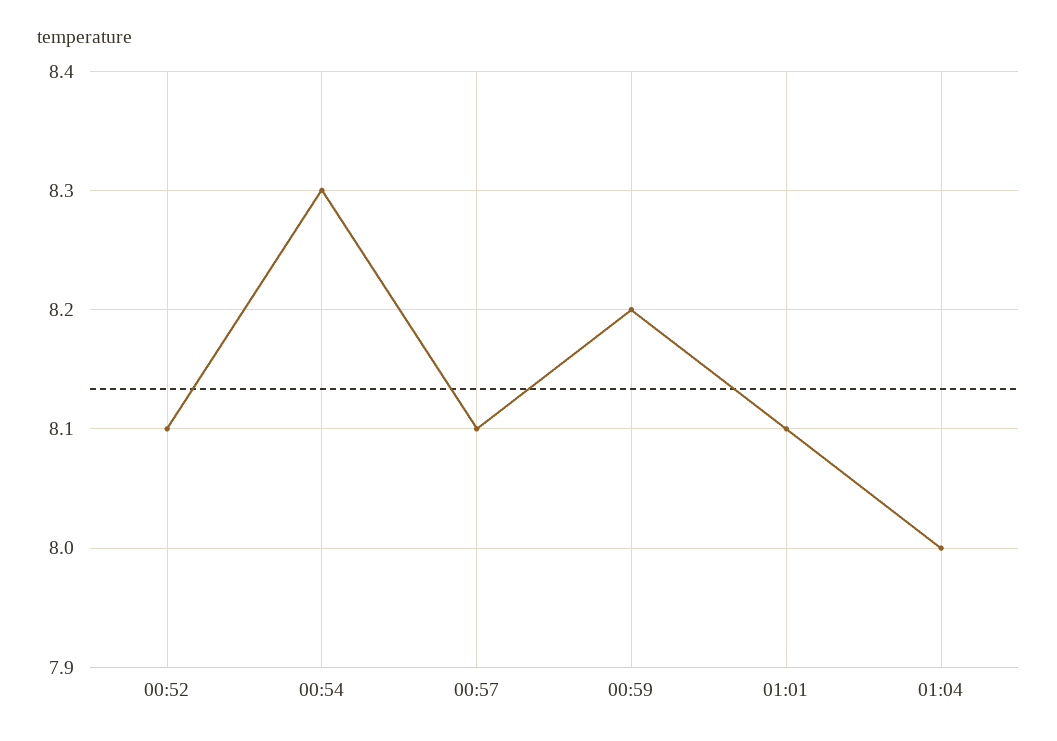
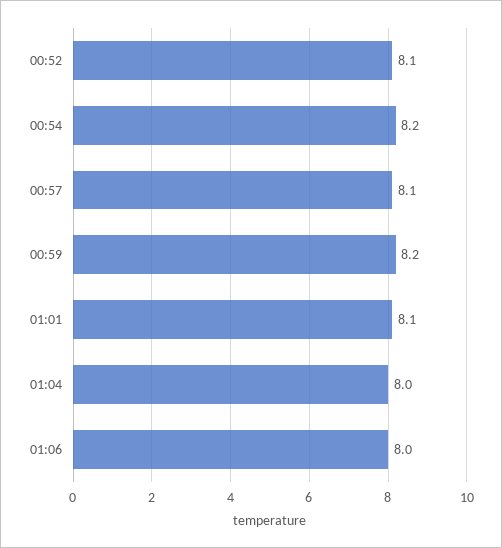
00:54: 8.3 -> 8.2
01:06: none -> 8

